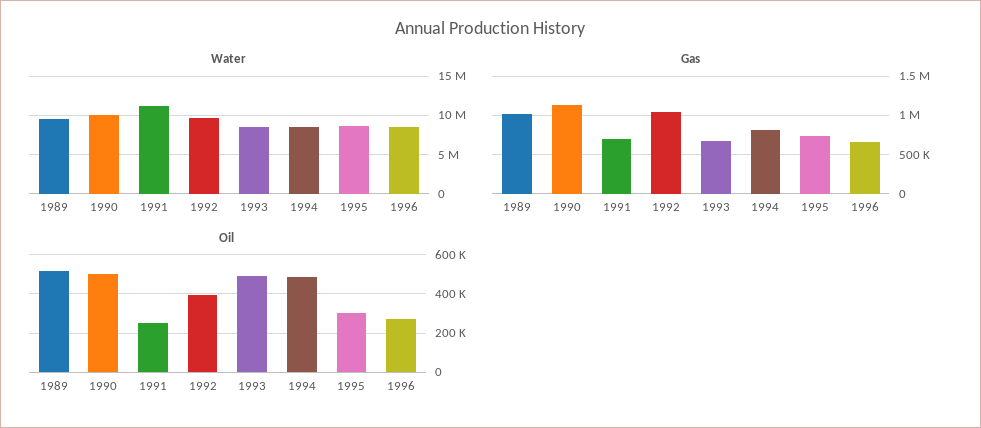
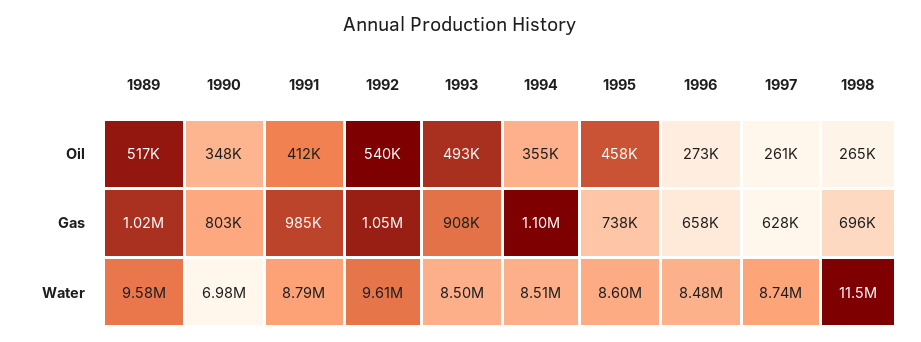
Water, 1990: 10000000 -> 6980000
Water, 1991: 11000000 -> 8790000
Gas, 1990: 1100000 -> 803000
Gas, 1991: 700000 -> 985000
Gas, 1993: 700000 -> 908000
Gas, 1994: 800000 -> 1100000
Oil, 1990: 500000 -> 348000
Oil, 1991: 250000 -> 412000
Oil, 1992: 400000 -> 540000
Oil, 1994: 500000 -> 355000
Oil, 1995: 300000 -> 458000
Oil, 1997: none -> 261000
Oil, 1998: none -> 265000
Gas, 1997: none -> 628000
Gas, 1998: none -> 696000
Water, 1997: none -> 8740000
Water, 1998: none -> 11500000

